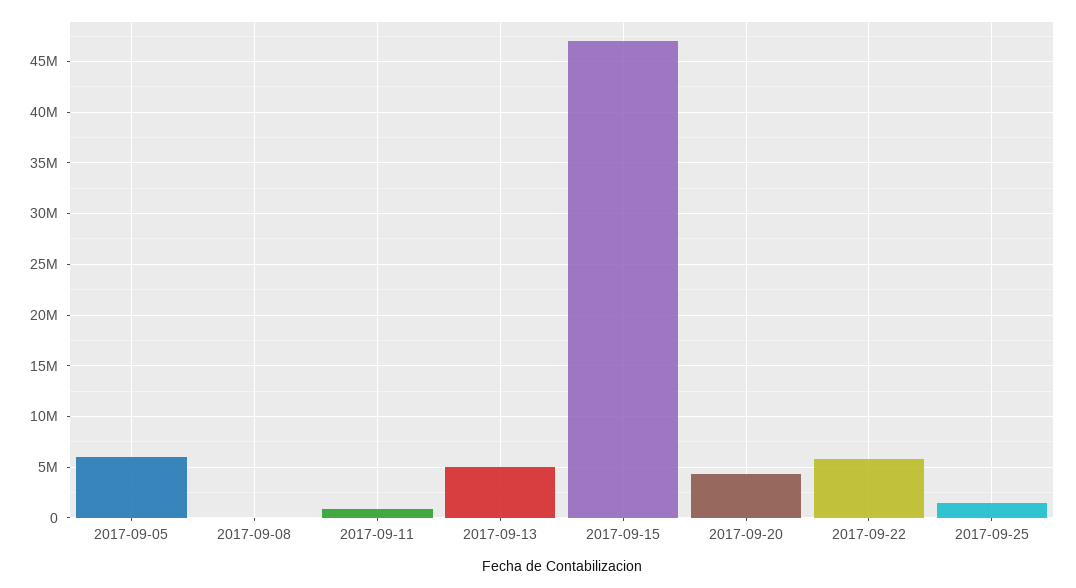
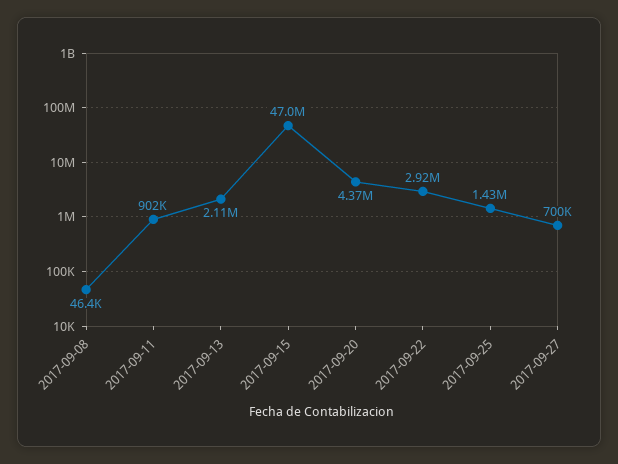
2017-09-05: 6000000 -> none
2017-09-13: 5000000 -> 2110000
2017-09-22: 6000000 -> 2920000
2017-09-27: none -> 700000

